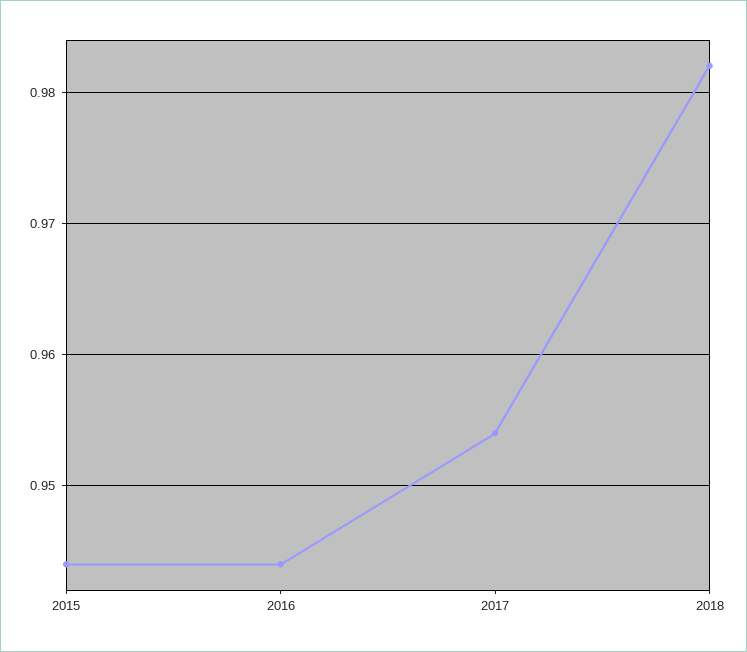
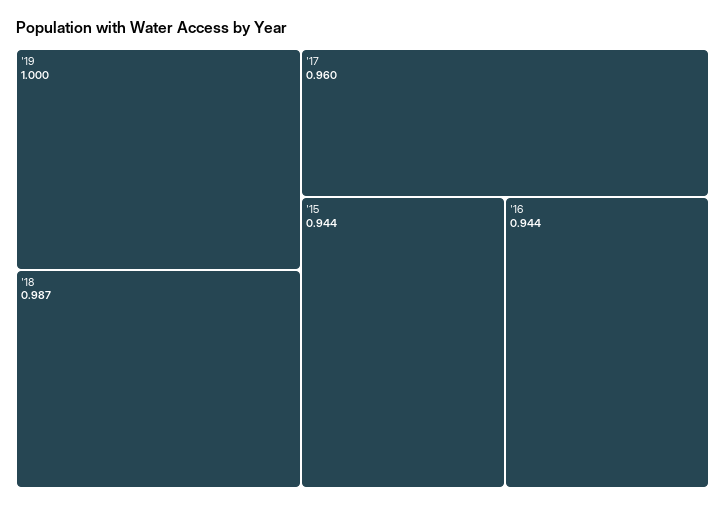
2017: 0.954 -> 0.96
2018: 0.982 -> 0.987
'19: none -> 1

